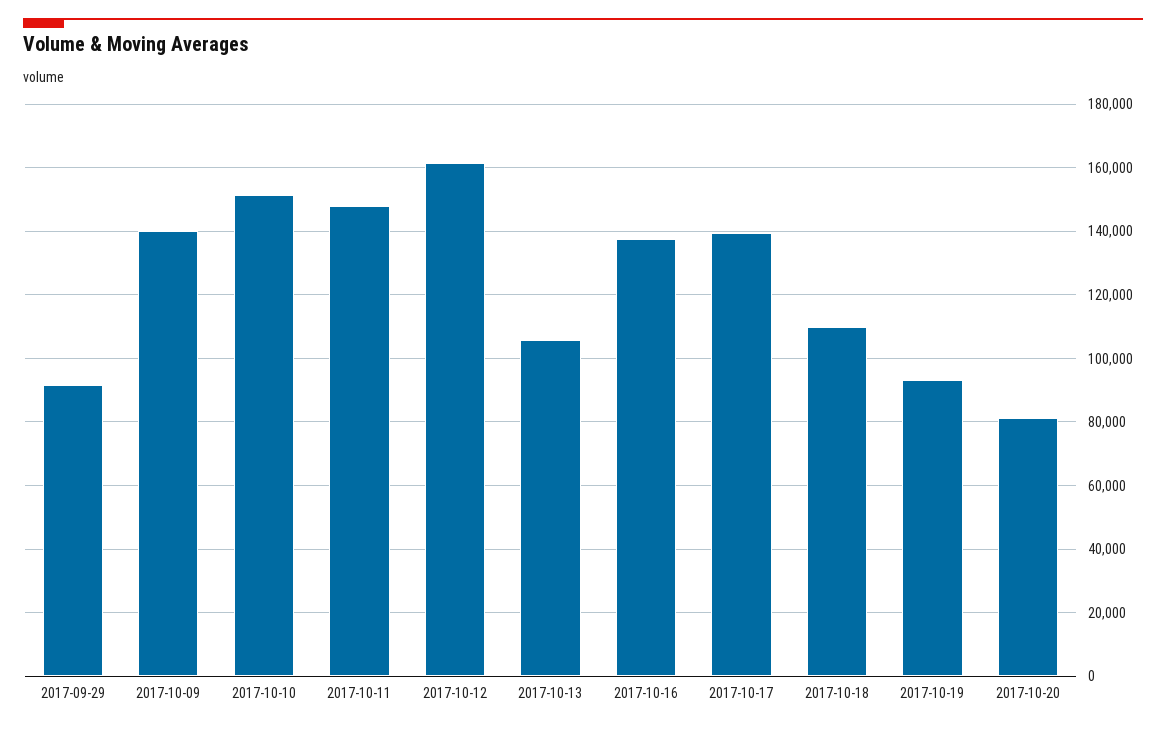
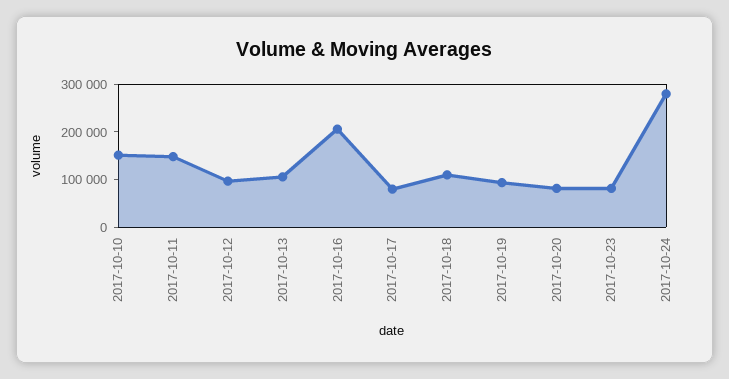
2017-09-29: 92000 -> none
2017-10-09: 140000 -> none
2017-10-12: 162000 -> 100000
2017-10-16: 138000 -> 200000
2017-10-17: 140000 -> 80000
2017-10-23: none -> 80000
2017-10-24: none -> 280000

